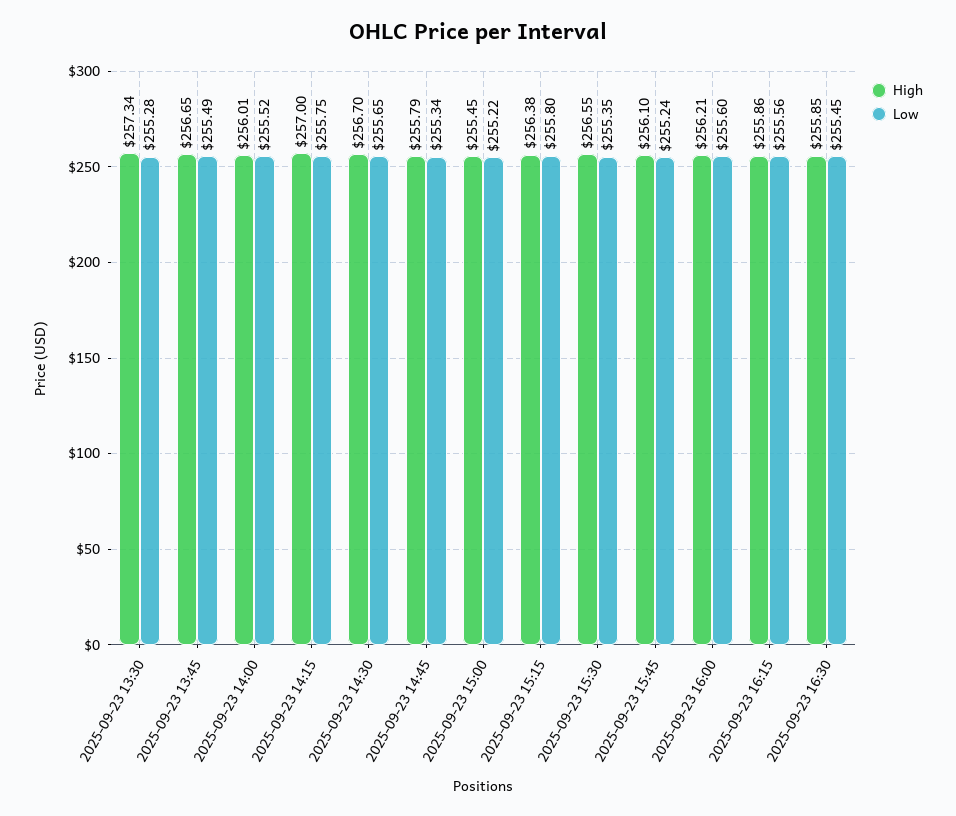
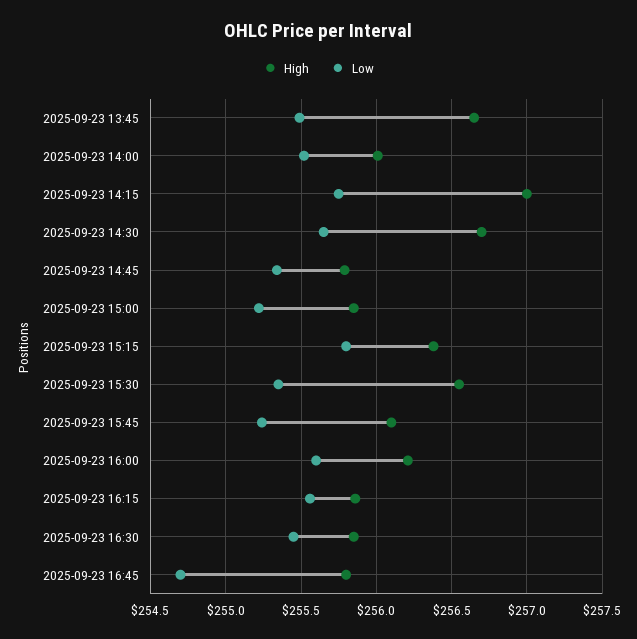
High, 2025-09-23 13:30: 257.34 -> none
Low, 2025-09-23 13:30: 255.28 -> none
High, 2025-09-23 15:00: 255.45 -> 255.85
High, 2025-09-23 16:45: none -> 255.8
Low, 2025-09-23 16:45: none -> 254.7

